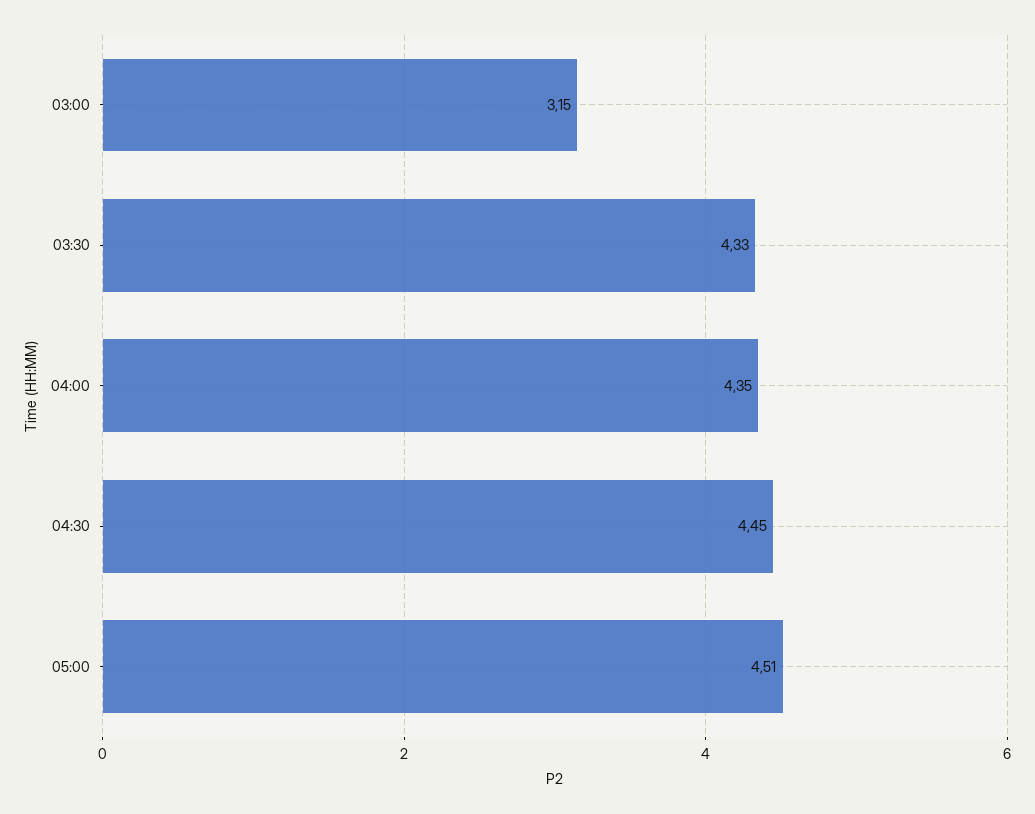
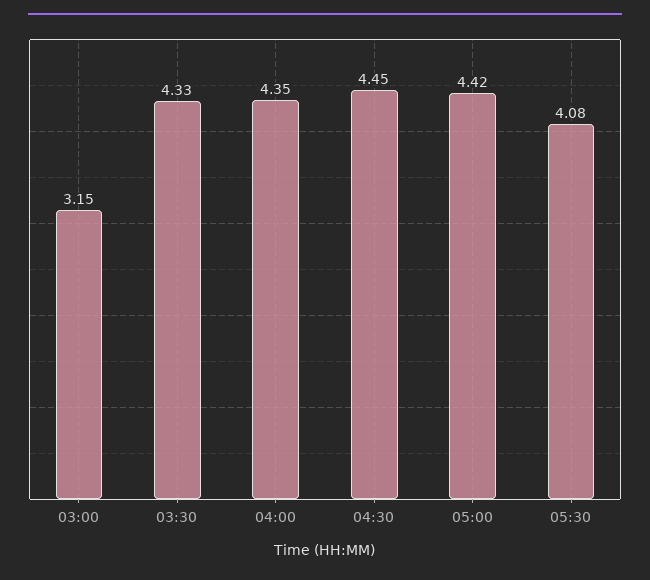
05:00: 4.51 -> 4.42
05:30: none -> 4.08

